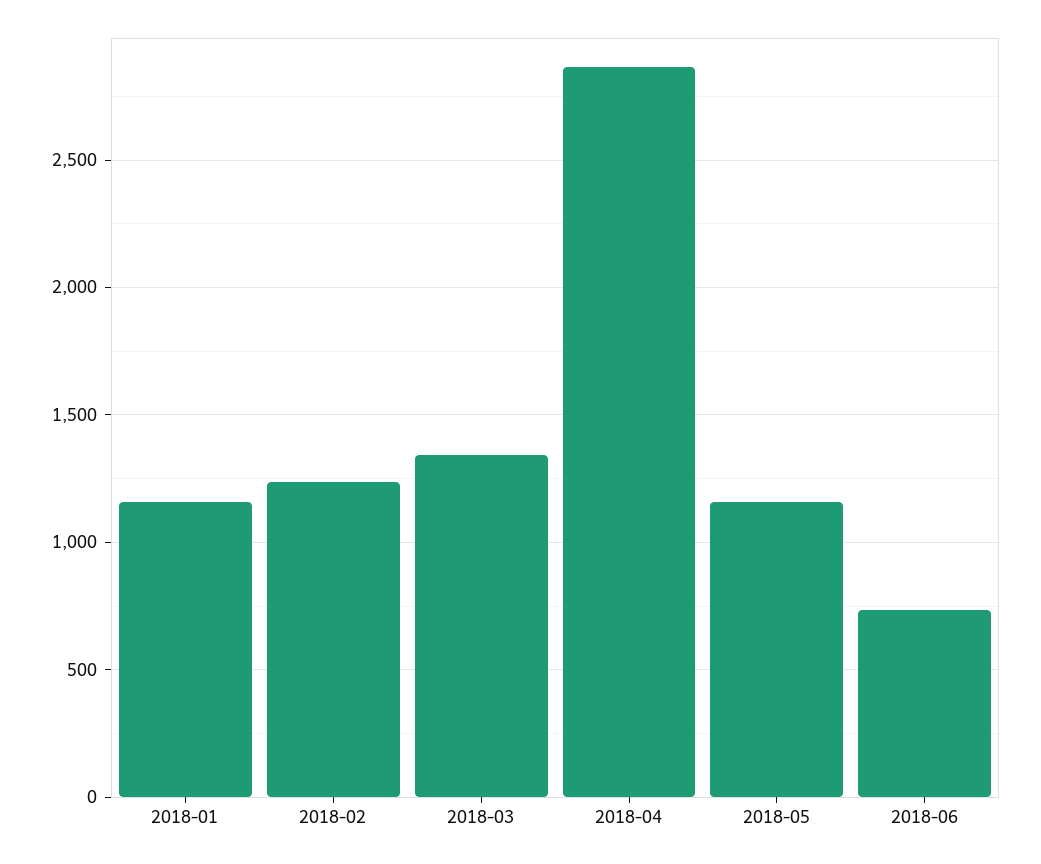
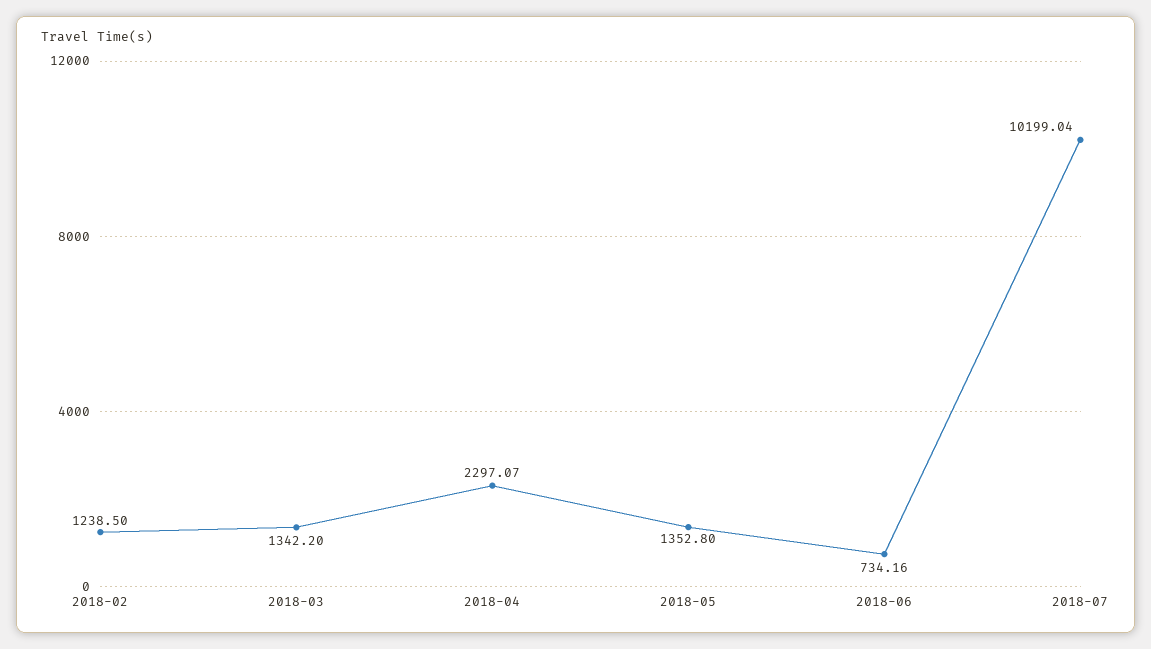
2018-01: 1150 -> none
2018-04: 2850 -> 2297.07
2018-05: 1150 -> 1352.8
2018-07: none -> 10199.04

